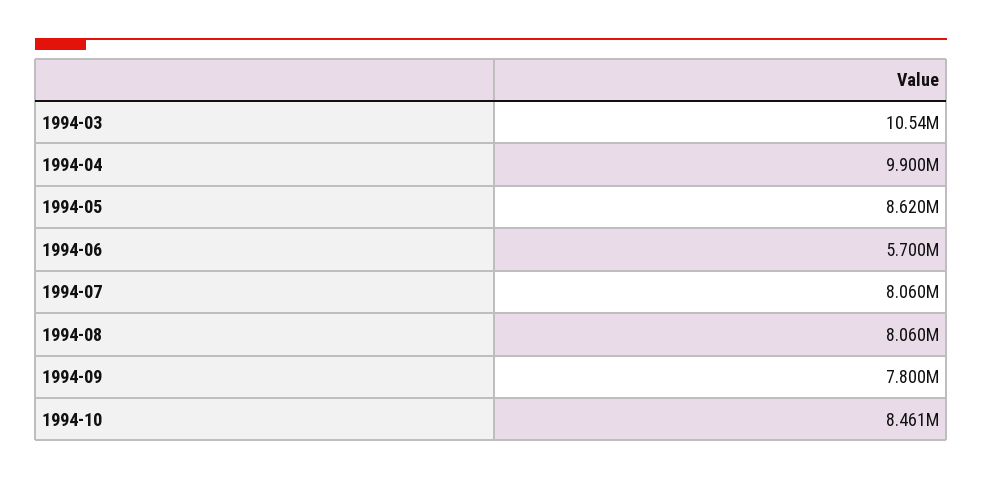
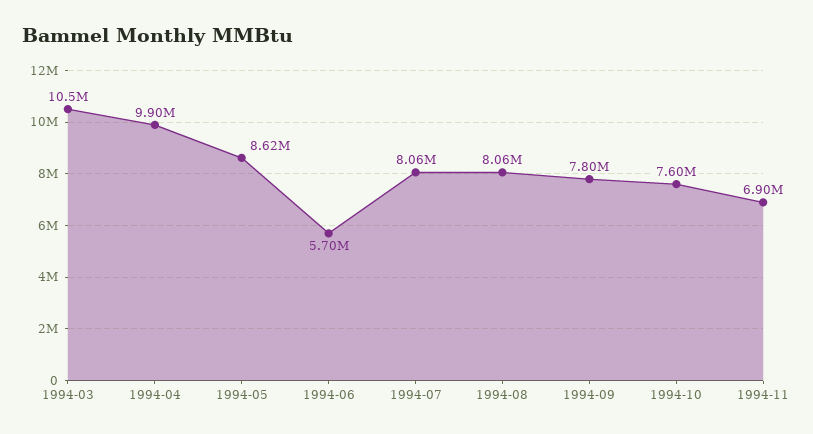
1994-10: 8461000 -> 7600000
1994-11: none -> 6900000

